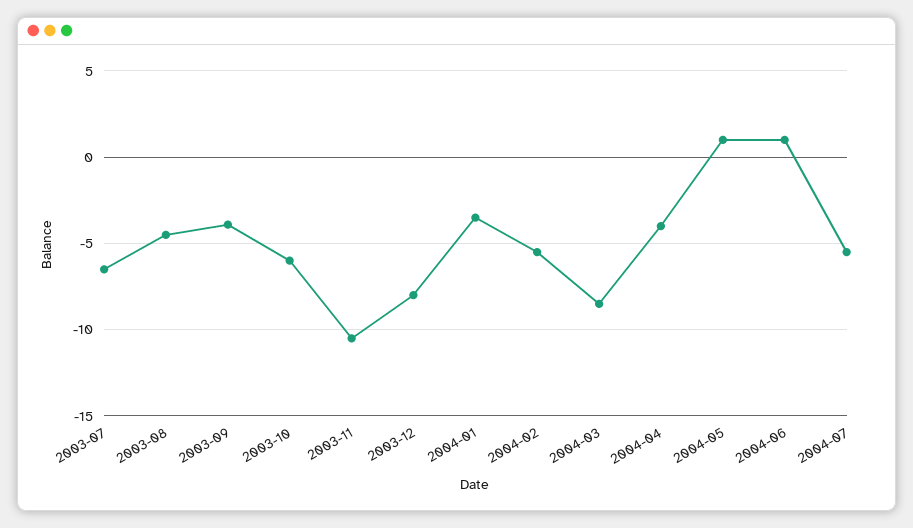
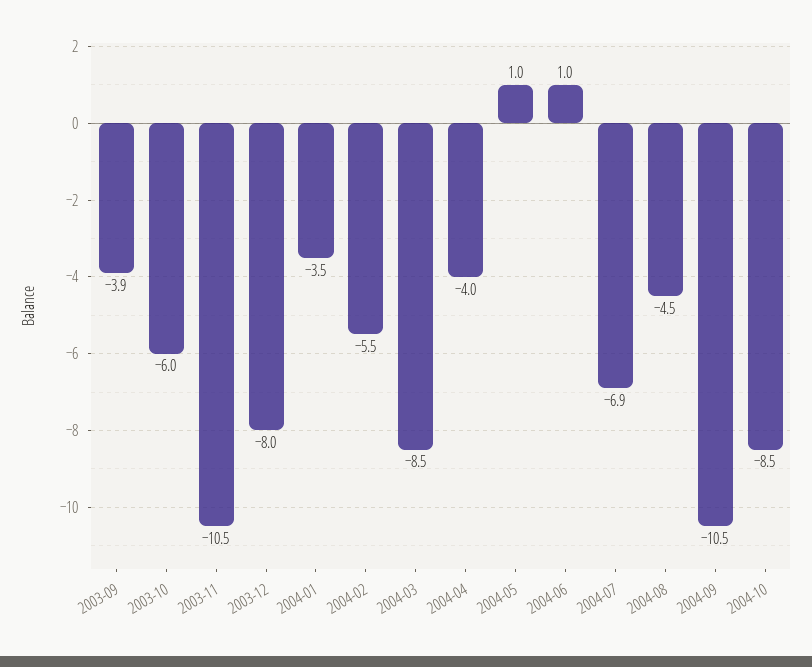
2003-07: -6.5 -> none
2003-08: -4.5 -> none
2004-07: -5.5 -> -6.9
2004-08: none -> -4.5
2004-09: none -> -10.5
2004-10: none -> -8.5

